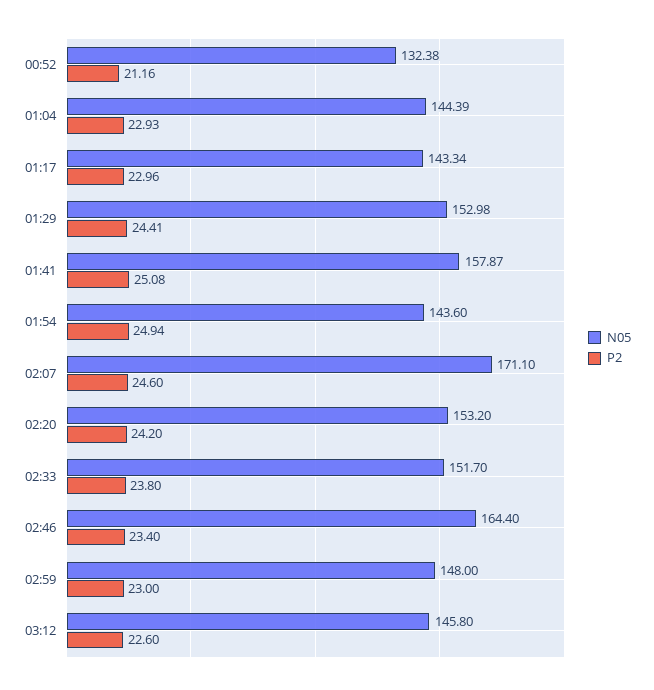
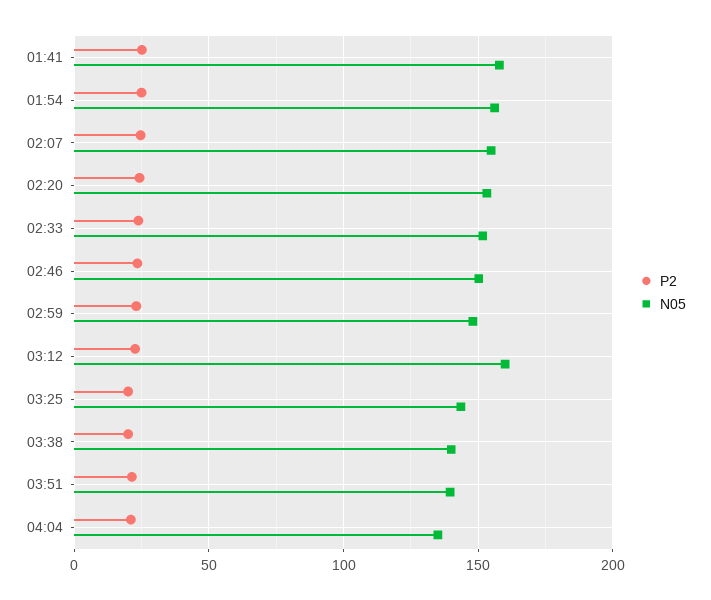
N05, 00:52: 132.38 -> none
P2, 00:52: 21.16 -> none
N05, 01:04: 144.39 -> none
P2, 01:04: 22.93 -> none
N05, 01:17: 143.34 -> none
P2, 01:17: 22.96 -> none
N05, 01:29: 152.98 -> none
P2, 01:29: 24.41 -> none
N05, 01:54: 143.6 -> 155
N05, 02:07: 171.1 -> 155
N05, 02:46: 164.4 -> 150
N05, 03:12: 145.8 -> 160
P2, 03:25: none -> 20
N05, 03:25: none -> 145
P2, 03:38: none -> 20
N05, 03:38: none -> 140
P2, 03:51: none -> 20
N05, 03:51: none -> 140
P2, 04:04: none -> 20
N05, 04:04: none -> 135

